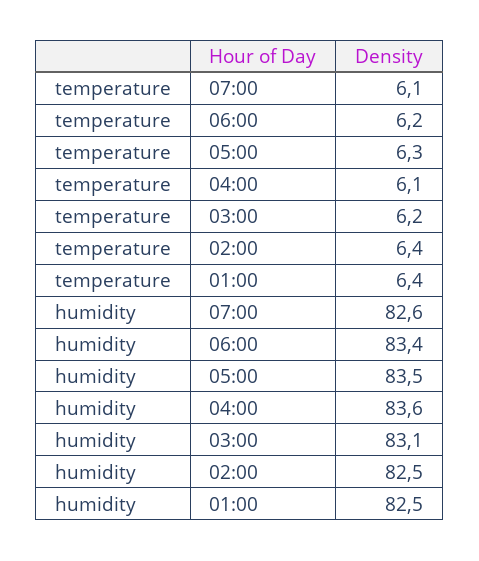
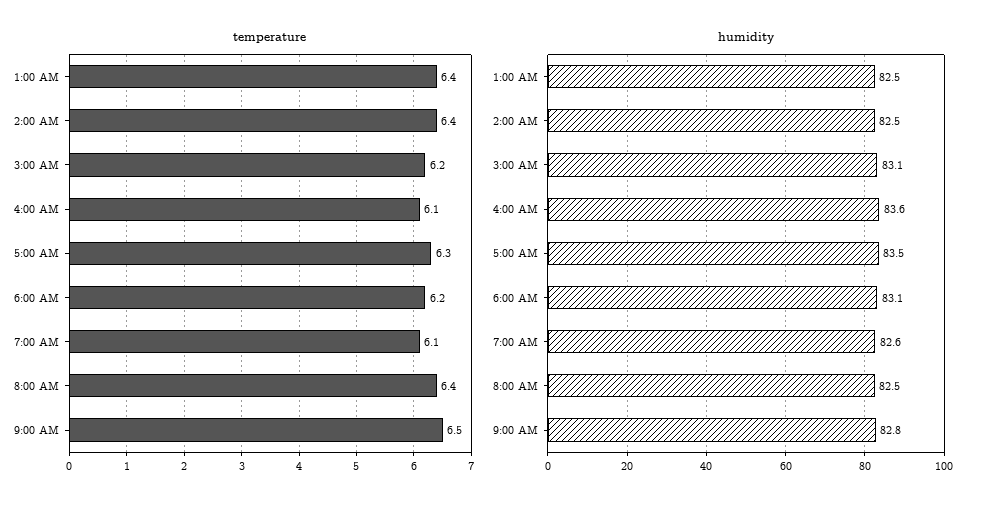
humidity, 06:00: 83.4 -> 83.1
temperature, 8:00 AM: none -> 6.4
temperature, 9:00 AM: none -> 6.5
humidity, 8:00 AM: none -> 82.5
humidity, 9:00 AM: none -> 82.8

